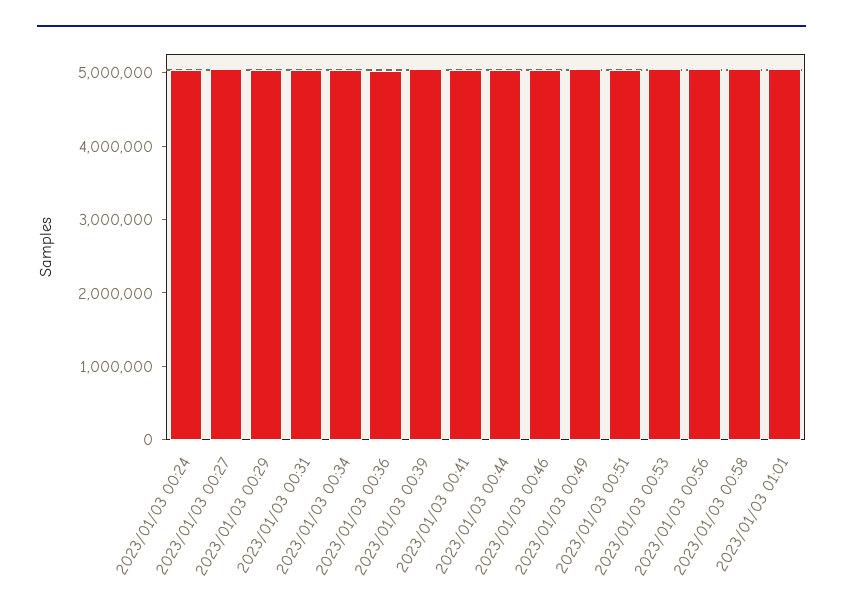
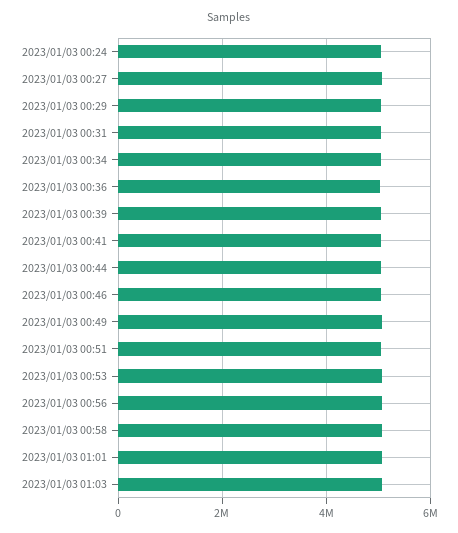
2023/01/03 01:03: none -> 5000000

